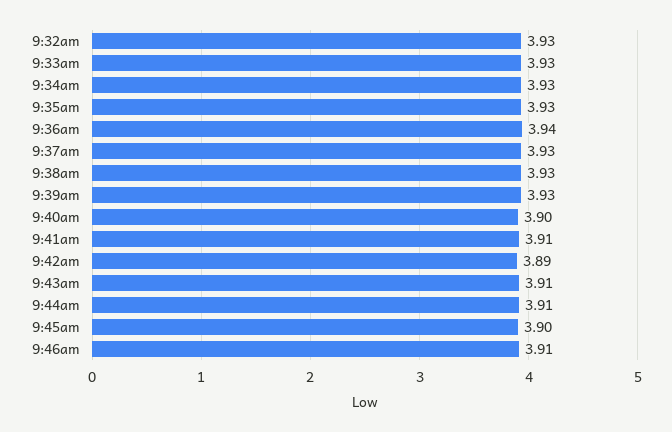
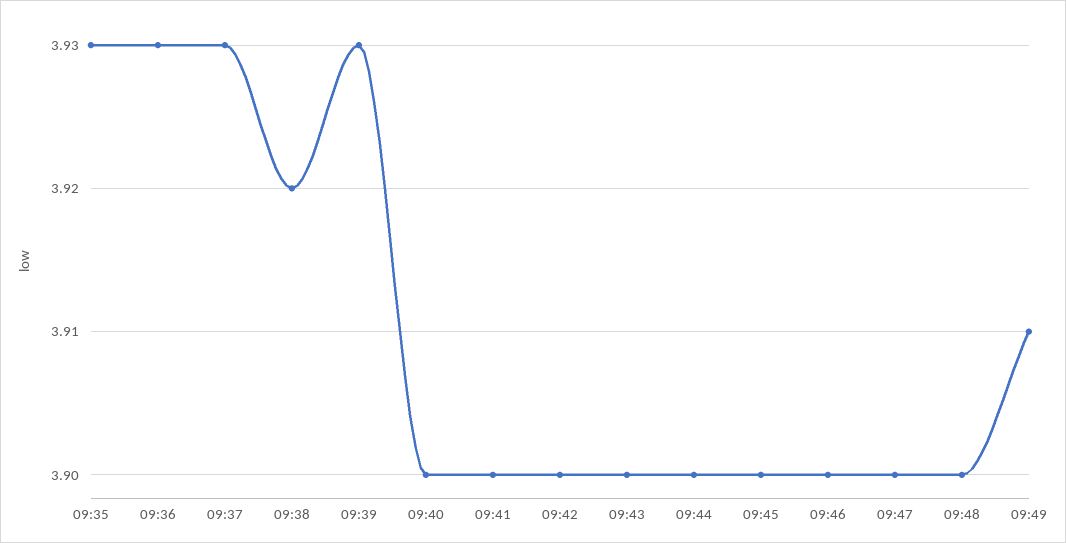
9:32am: 3.93 -> none
9:33am: 3.93 -> none
9:34am: 3.93 -> none
9:36am: 3.94 -> 3.93
9:38am: 3.93 -> 3.92
9:41am: 3.91 -> 3.9
9:42am: 3.89 -> 3.9
9:43am: 3.91 -> 3.9
9:44am: 3.91 -> 3.9
9:46am: 3.91 -> 3.9
09:47: none -> 3.9
09:48: none -> 3.9
09:49: none -> 3.91

